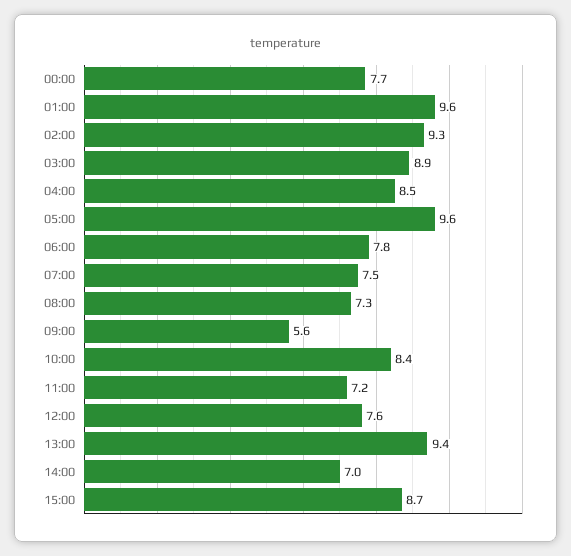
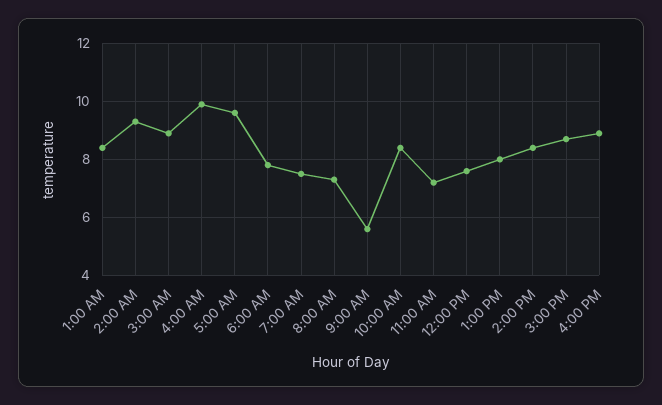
00:00: 7.7 -> none
01:00: 9.6 -> 8.5
04:00: 8.5 -> 10
13:00: 9.4 -> 8
14:00: 7 -> 8.5
4:00 PM: none -> 9

